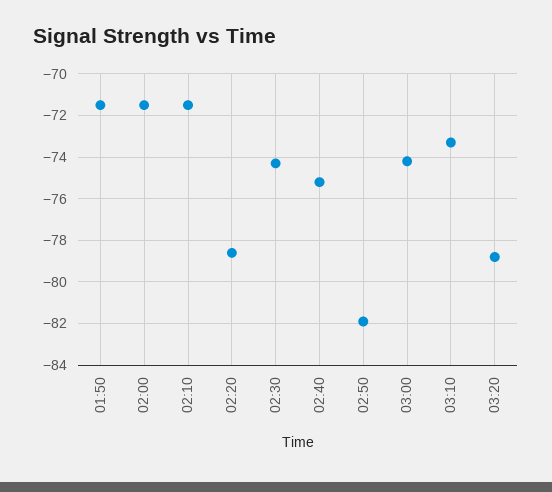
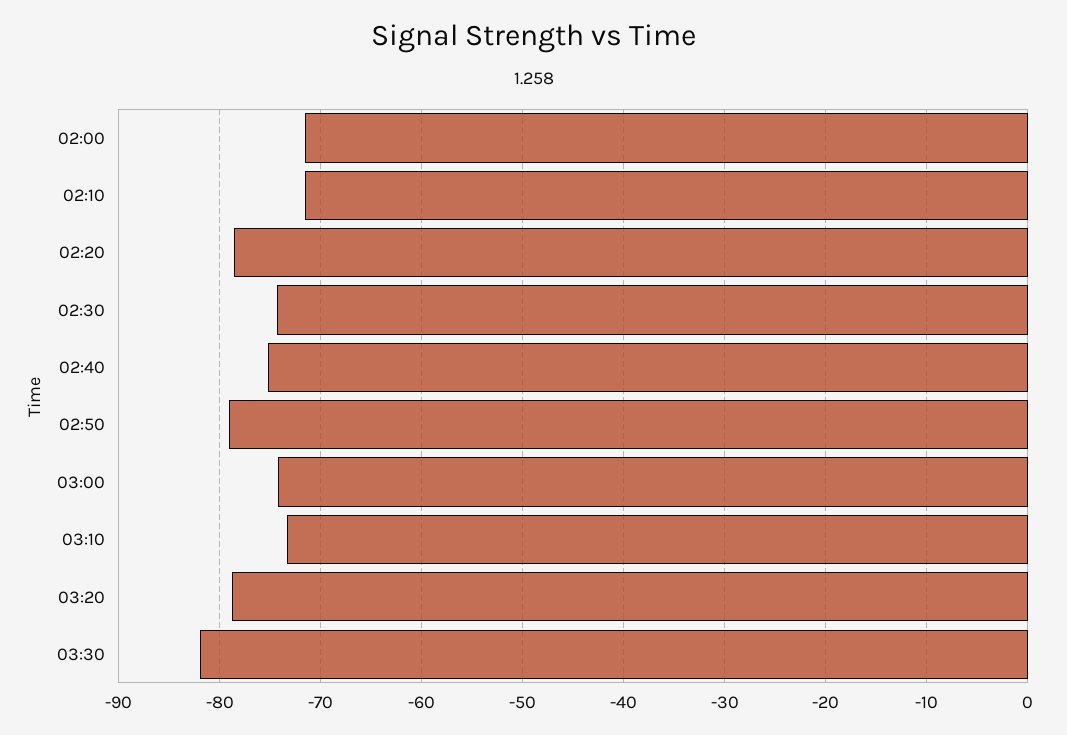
01:50: -71.5 -> none
02:50: -82 -> -79
03:30: none -> -82

